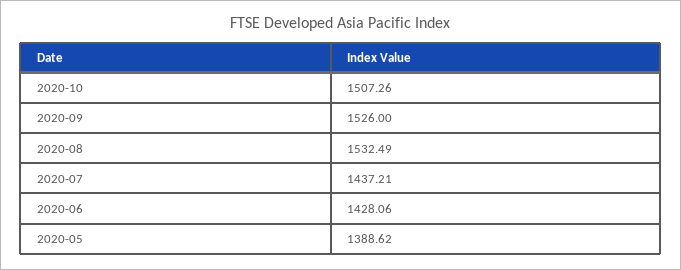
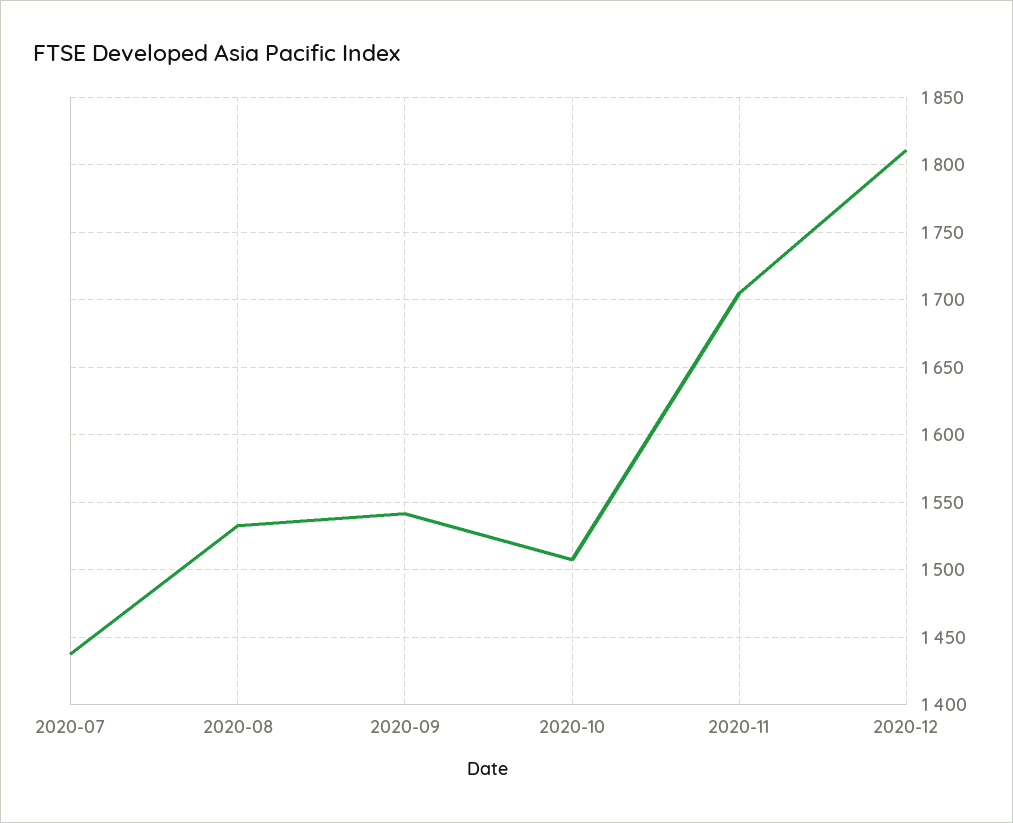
2020-09: 1526 -> 1540
2020-06: 1428.06 -> none
2020-05: 1388.62 -> none
2020-11: none -> 1705
2020-12: none -> 1810

